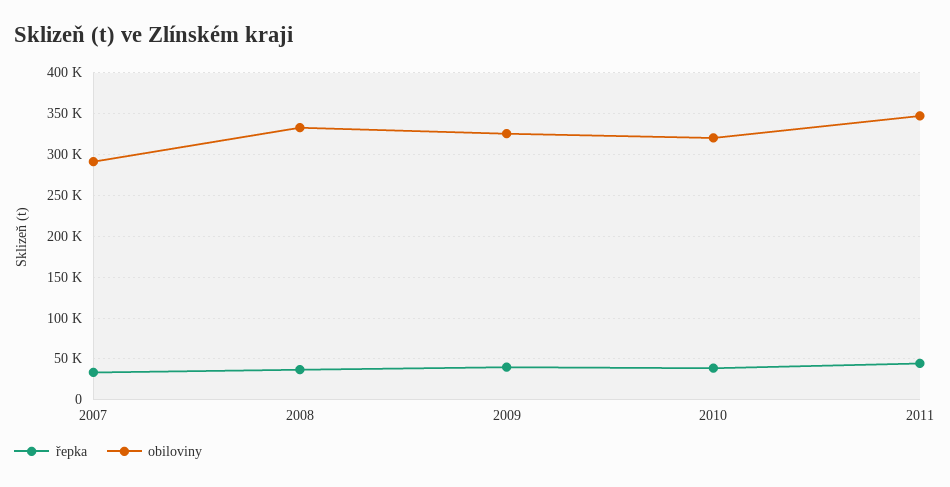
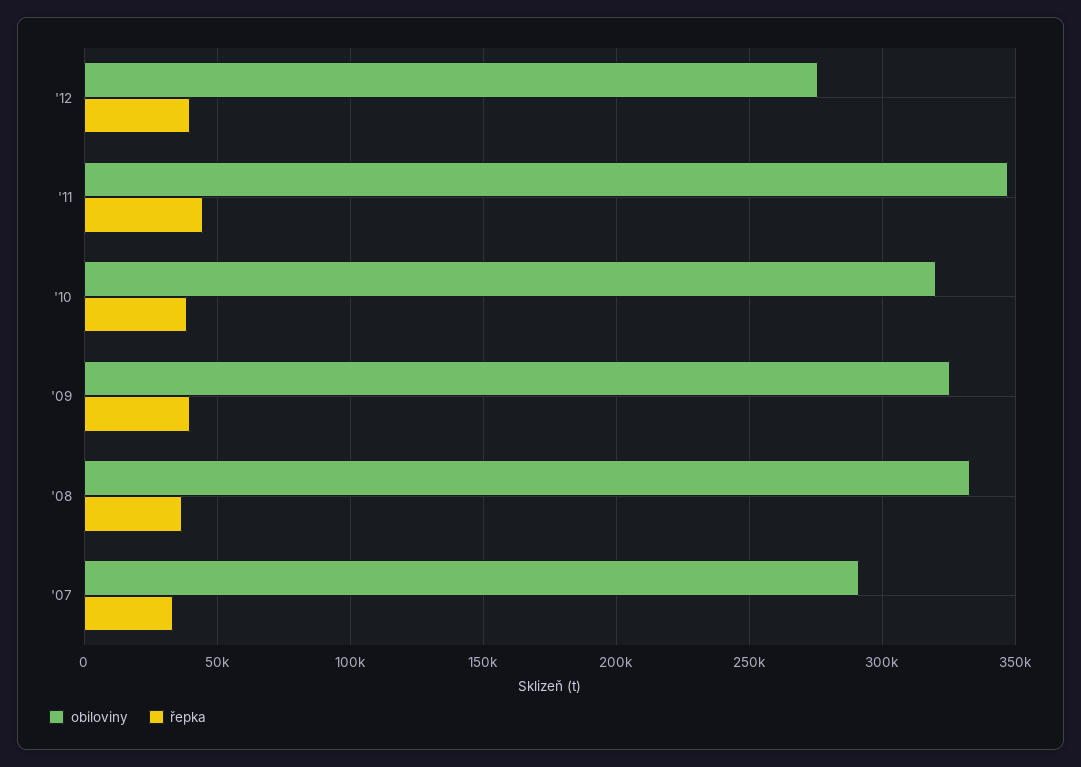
obiloviny, '12: none -> 275000
řepka, '12: none -> 40000

